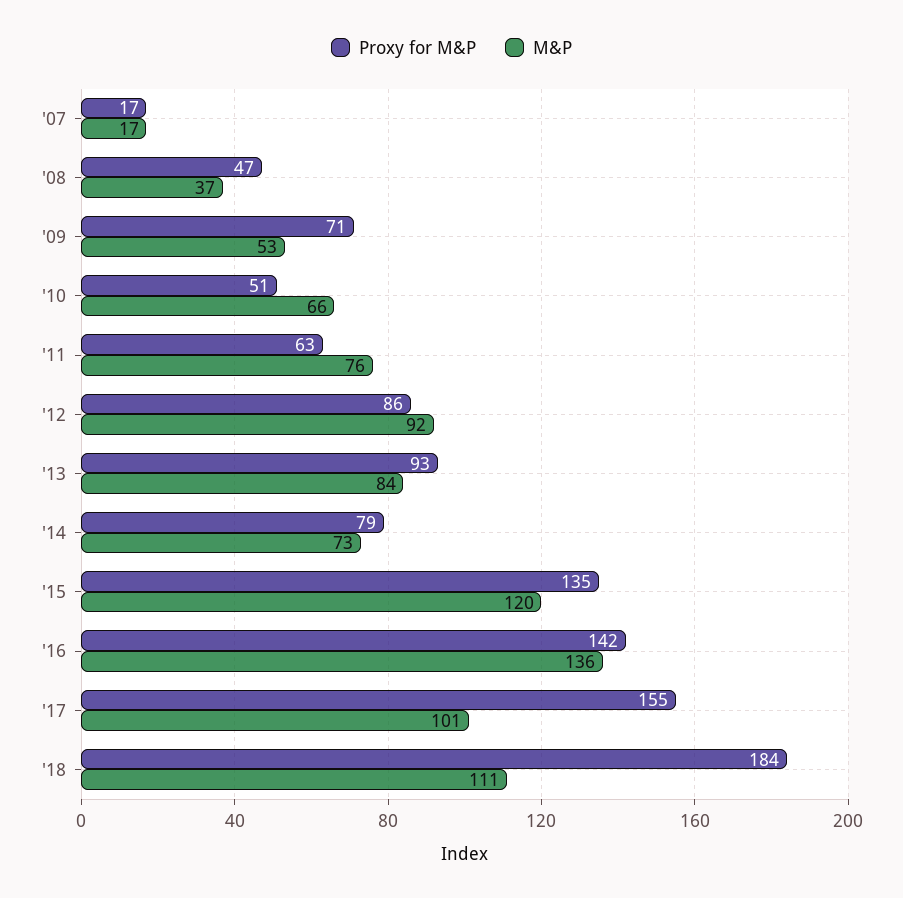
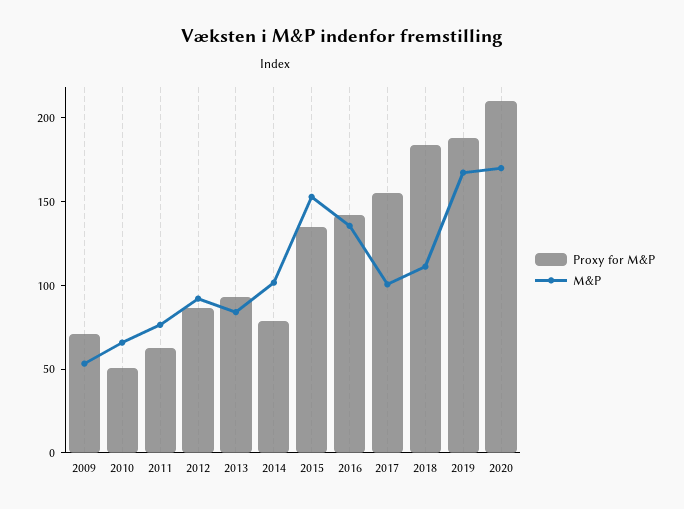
Proxy for M&P, '07: 17 -> none
M&P, '07: 17 -> none
Proxy for M&P, '08: 47 -> none
M&P, '08: 37 -> none
M&P, '14: 73 -> 100
M&P, '15: 120 -> 150
Proxy for M&P, 2019: none -> 190
M&P, 2019: none -> 170
Proxy for M&P, 2020: none -> 210
M&P, 2020: none -> 170

